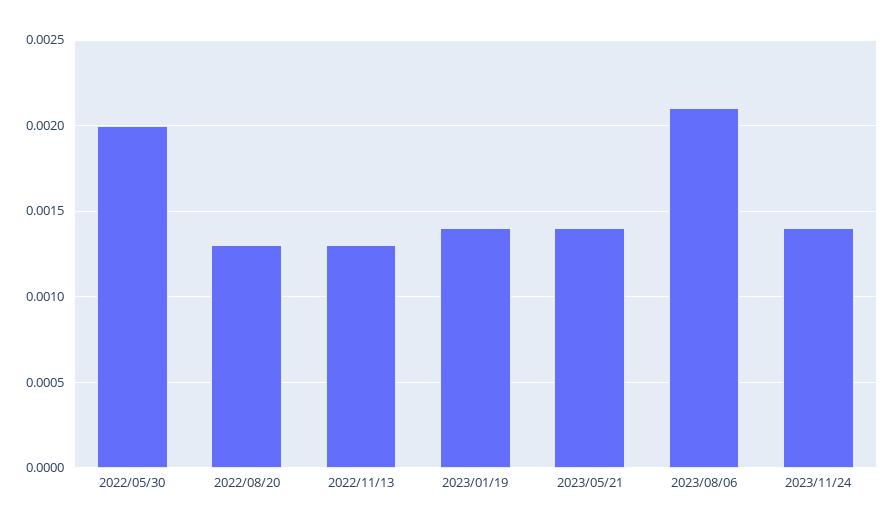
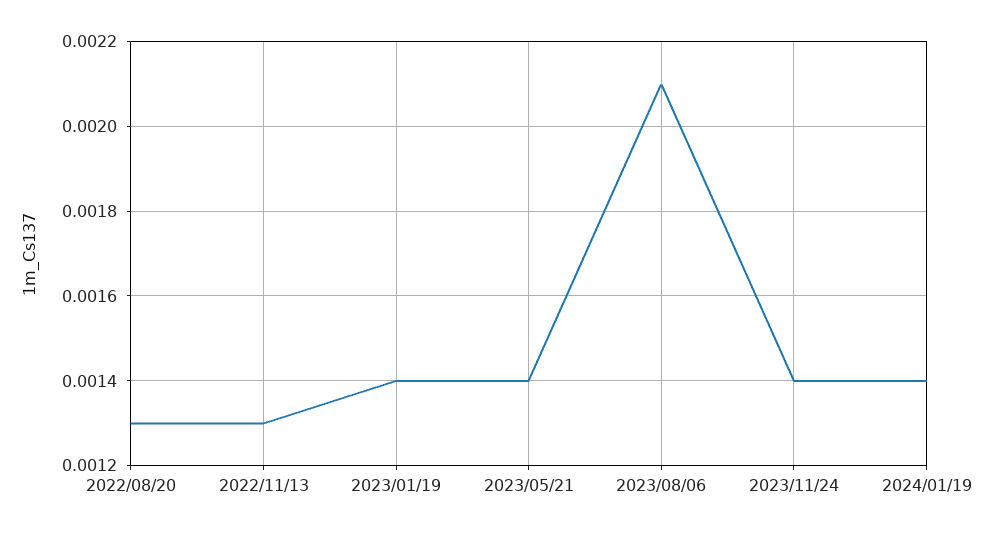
2022/05/30: 0.002 -> none
2024/01/19: none -> 0.0014

